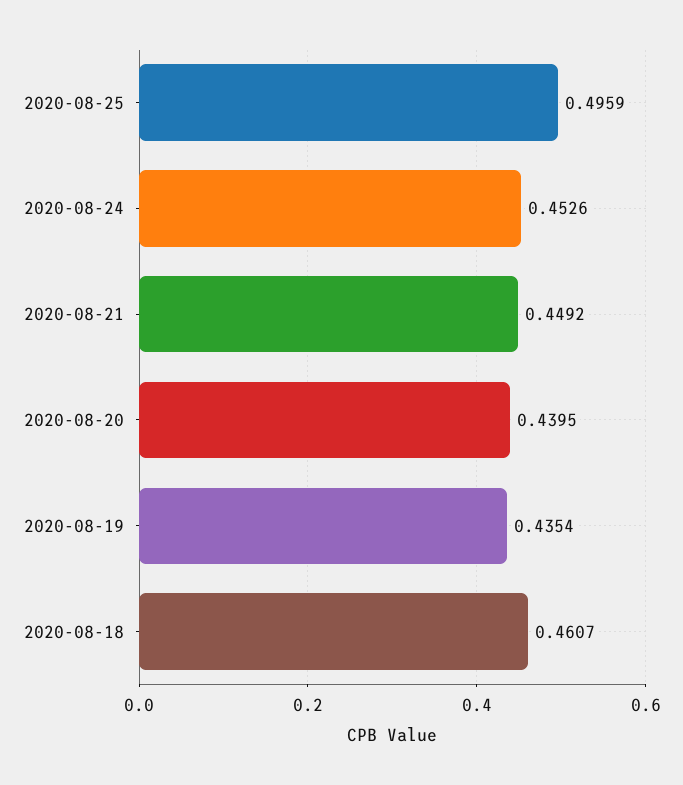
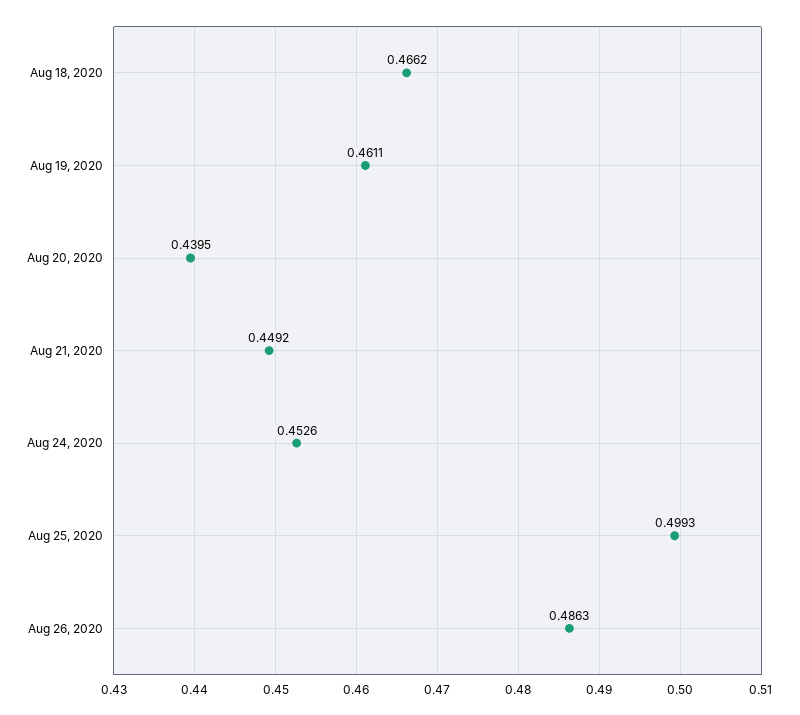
2020-08-25: 0.4959 -> 0.4993
2020-08-19: 0.4354 -> 0.4611
2020-08-18: 0.4607 -> 0.4662
Aug 26, 2020: none -> 0.4863

